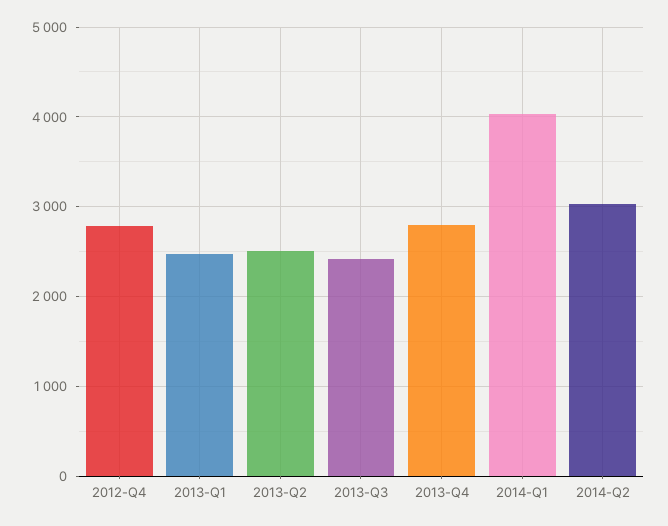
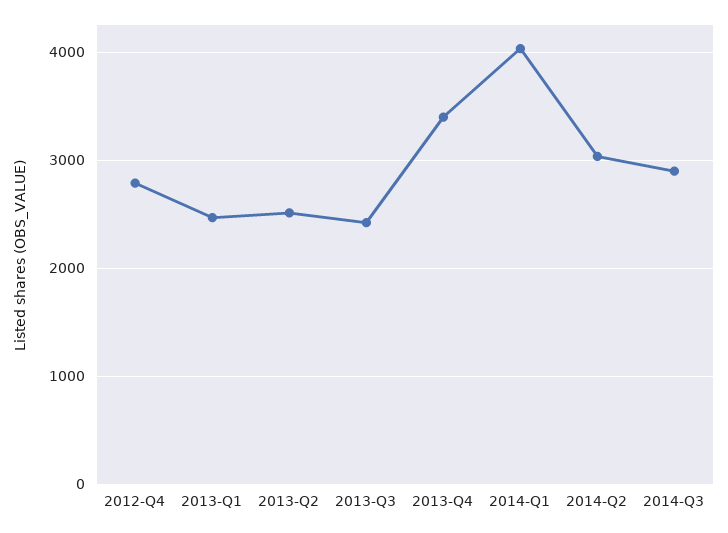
2013-Q4: 2800 -> 3400
2014-Q3: none -> 2900

